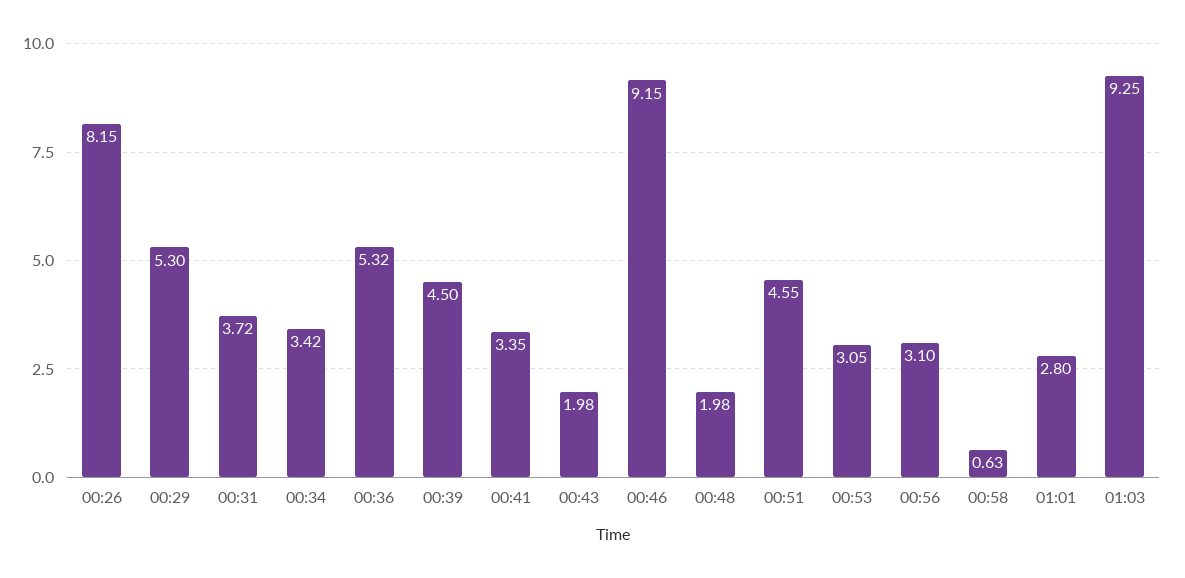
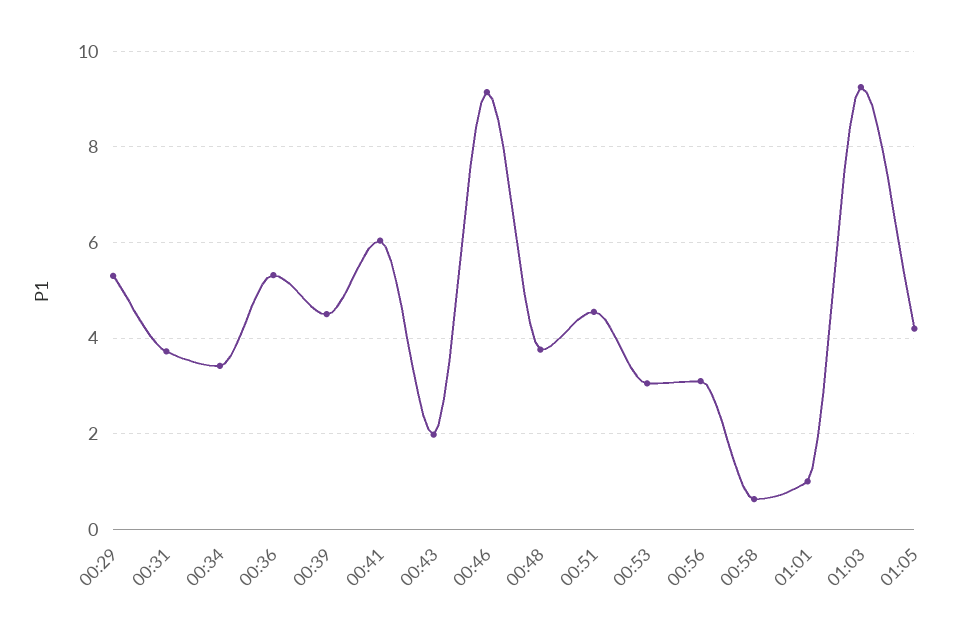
00:26: 8.15 -> none
00:41: 3.35 -> 6
00:48: 1.98 -> 3.8
01:01: 2.8 -> 1
01:05: none -> 4.2

